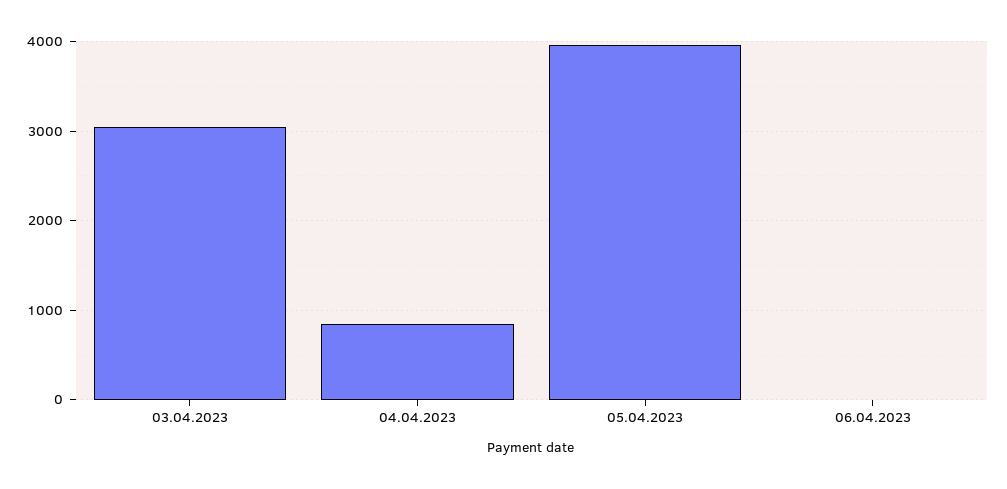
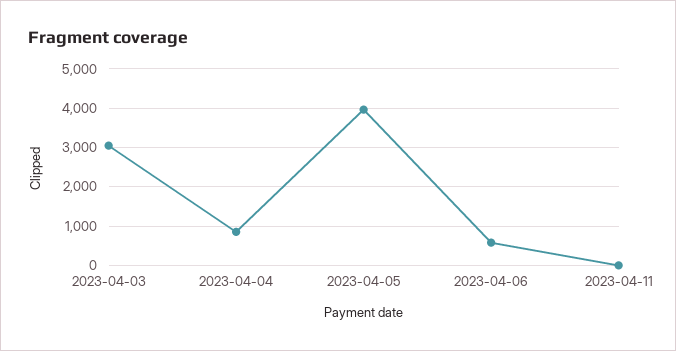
06.04.2023: 0 -> 600
2023-04-11: none -> 0

